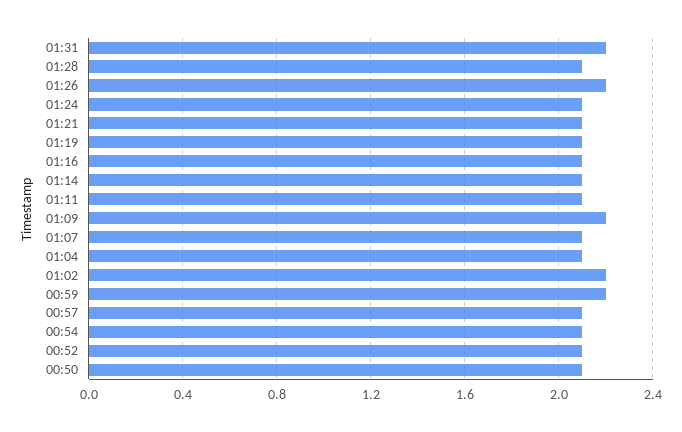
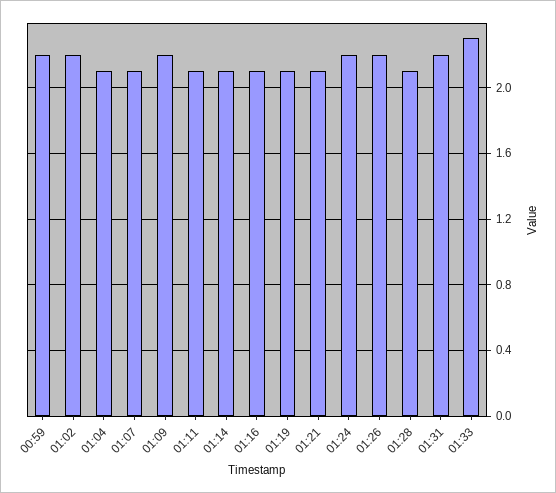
01:24: 2.1 -> 2.2
00:57: 2.1 -> none
00:54: 2.1 -> none
00:52: 2.1 -> none
00:50: 2.1 -> none
01:33: none -> 2.3

